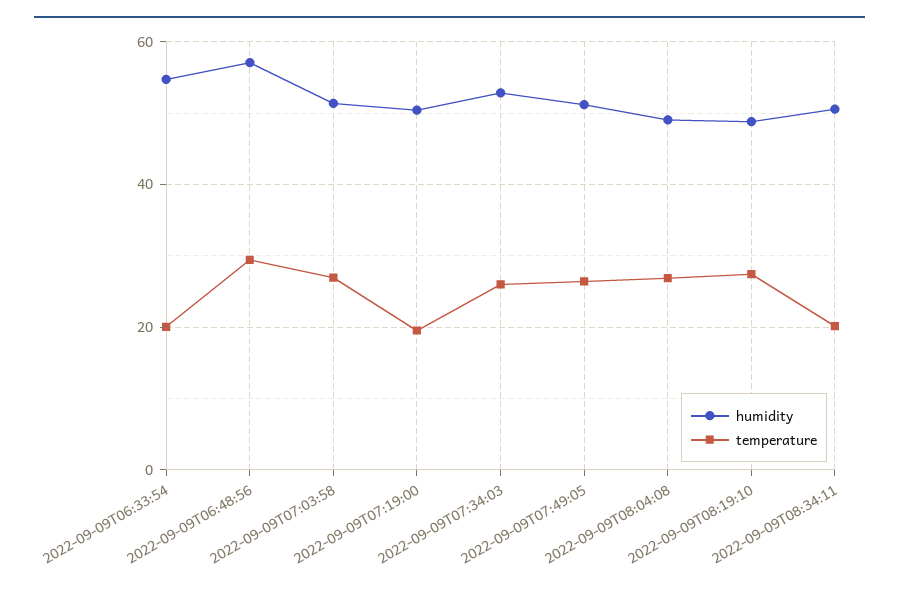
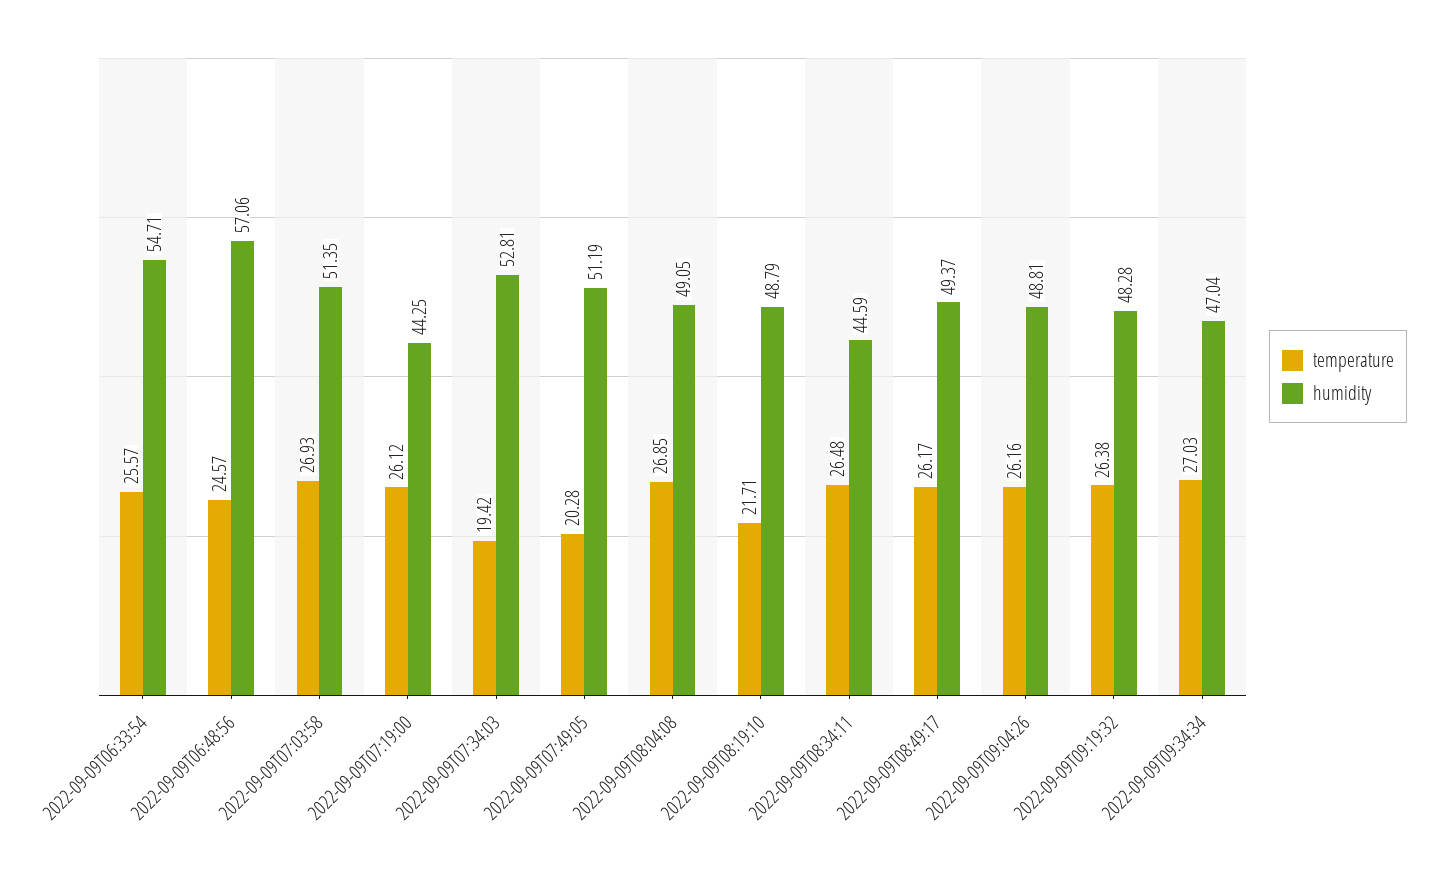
temperature, 2022-09-09T06:33:54: 20 -> 25.57
temperature, 2022-09-09T06:48:56: 30 -> 24.57
humidity, 2022-09-09T07:19:00: 50 -> 44.25
temperature, 2022-09-09T07:19:00: 20 -> 26.12
temperature, 2022-09-09T07:34:03: 26 -> 19.42
temperature, 2022-09-09T07:49:05: 26 -> 20.28
temperature, 2022-09-09T08:19:10: 28 -> 21.71
humidity, 2022-09-09T08:34:11: 50 -> 44.59
temperature, 2022-09-09T08:34:11: 20 -> 26.48
temperature, 2022-09-09T08:49:17: none -> 26.17
humidity, 2022-09-09T08:49:17: none -> 49.37
temperature, 2022-09-09T09:04:26: none -> 26.16
humidity, 2022-09-09T09:04:26: none -> 48.81
temperature, 2022-09-09T09:19:32: none -> 26.38
humidity, 2022-09-09T09:19:32: none -> 48.28
temperature, 2022-09-09T09:34:34: none -> 27.03
humidity, 2022-09-09T09:34:34: none -> 47.04

